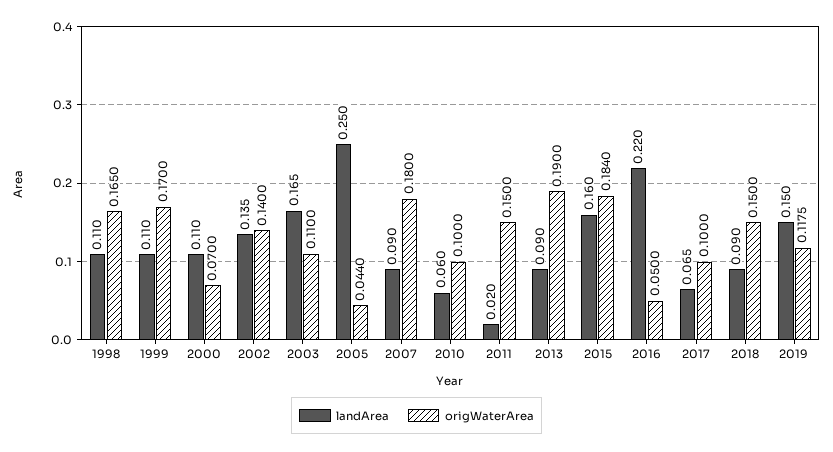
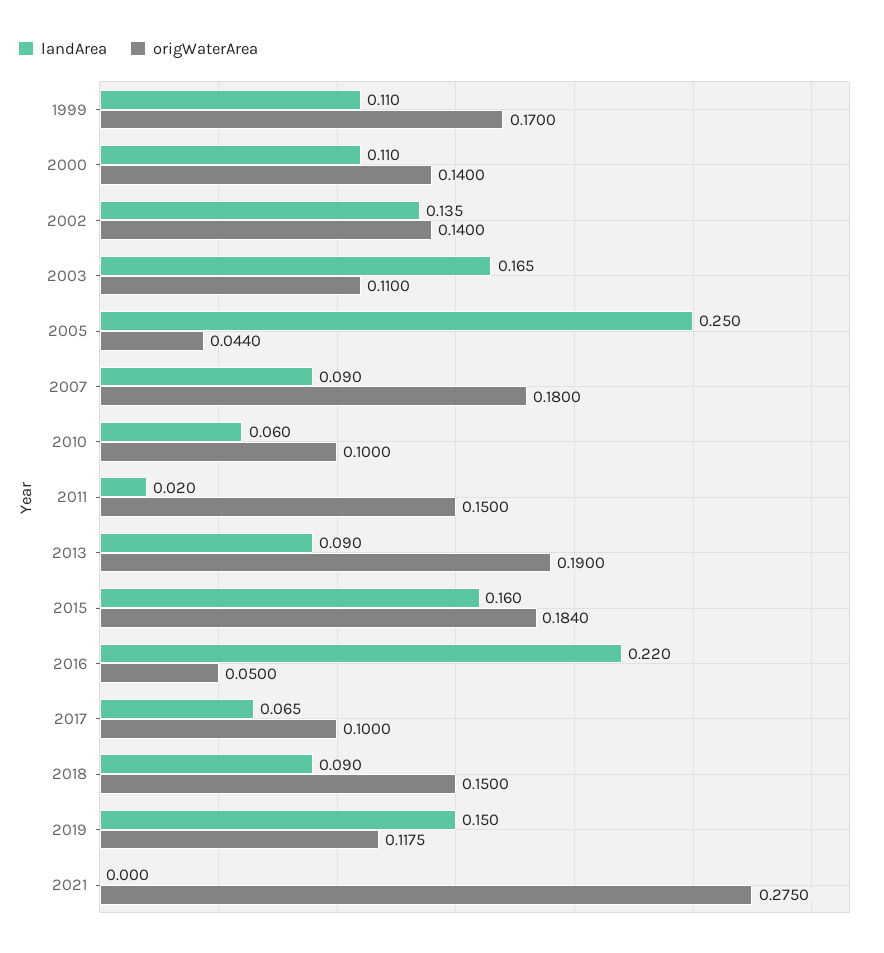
landArea, 1998: 0.11 -> none
origWaterArea, 1998: 0.165 -> none
origWaterArea, 2000: 0.07 -> 0.14
landArea, 2021: none -> 0
origWaterArea, 2021: none -> 0.275

